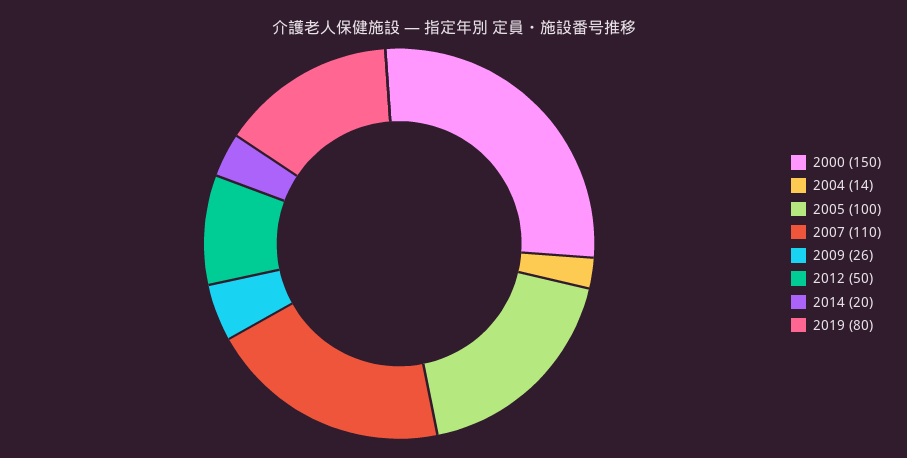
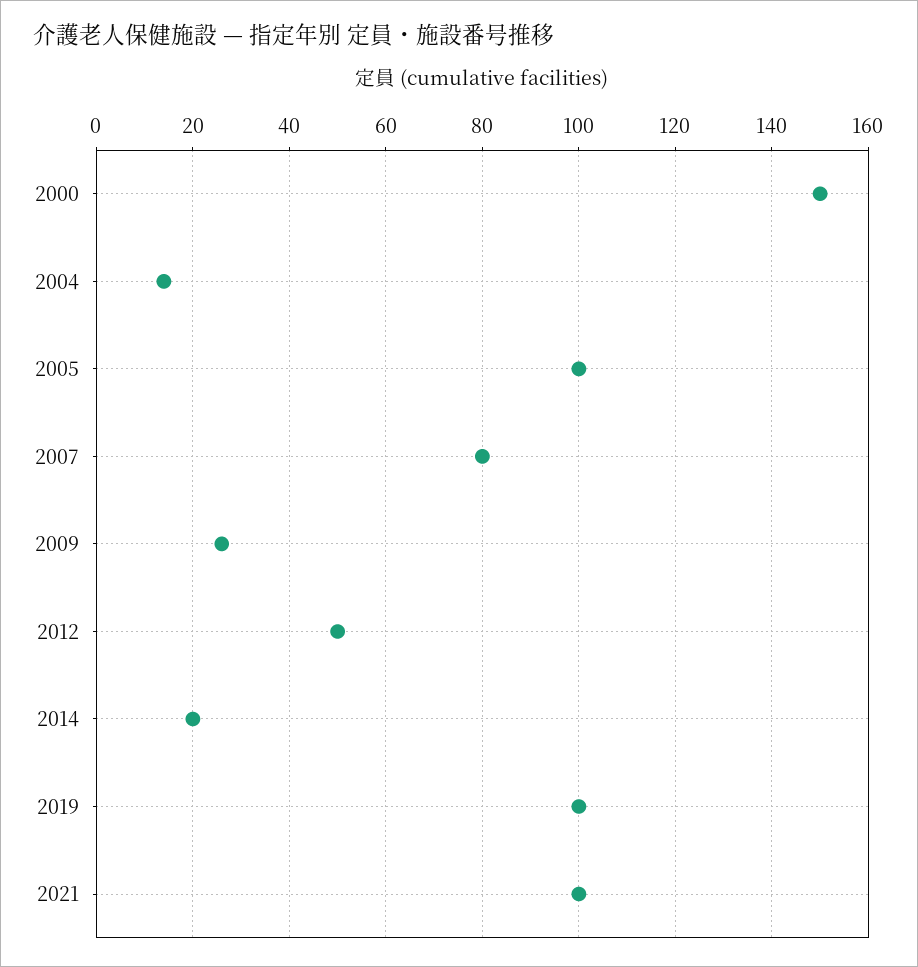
2007: 110 -> 80
2019: 80 -> 100
2021: none -> 100

